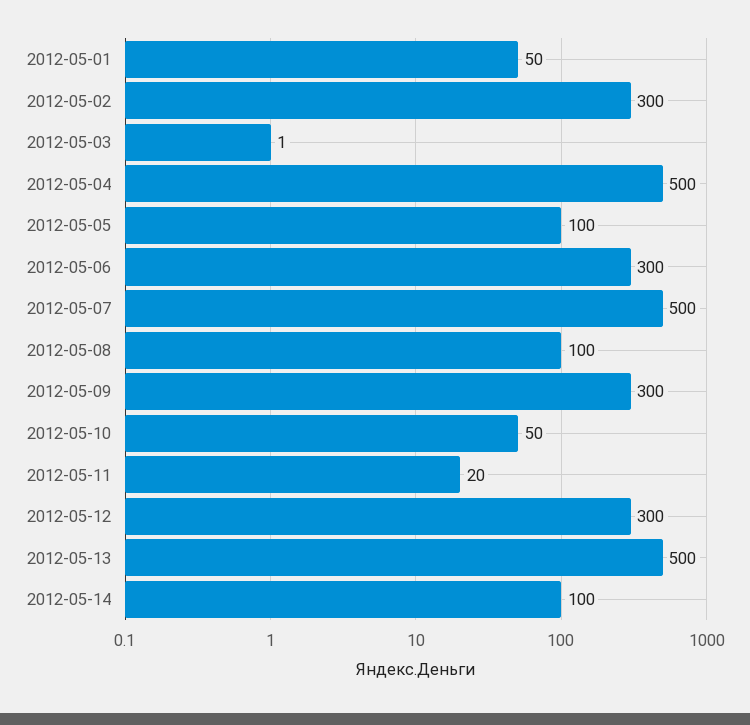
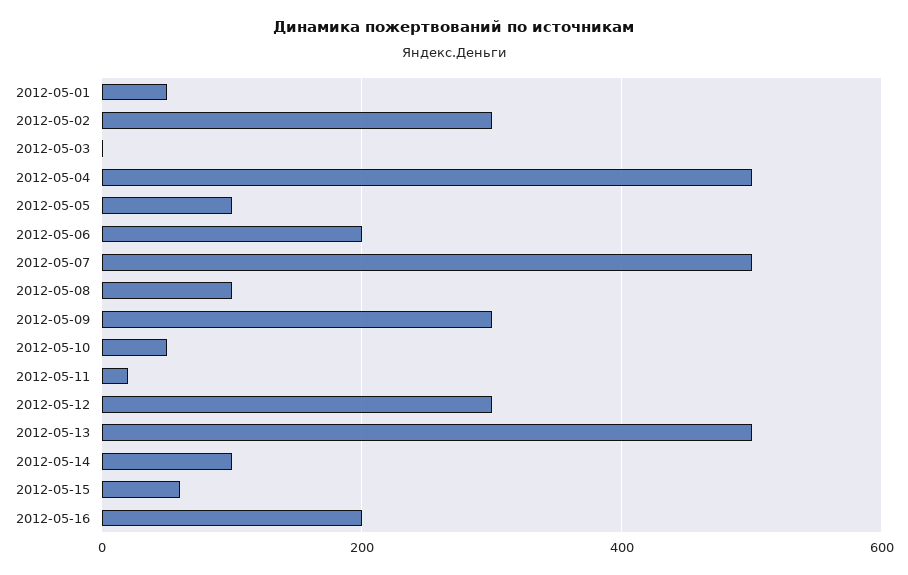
2012-05-06: 300 -> 200
2012-05-15: none -> 60
2012-05-16: none -> 200

